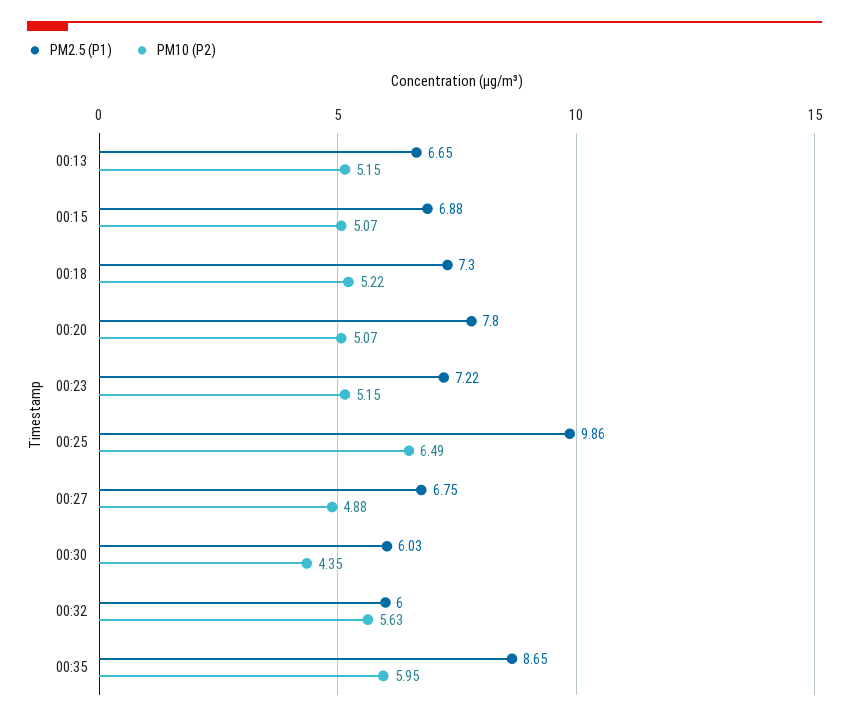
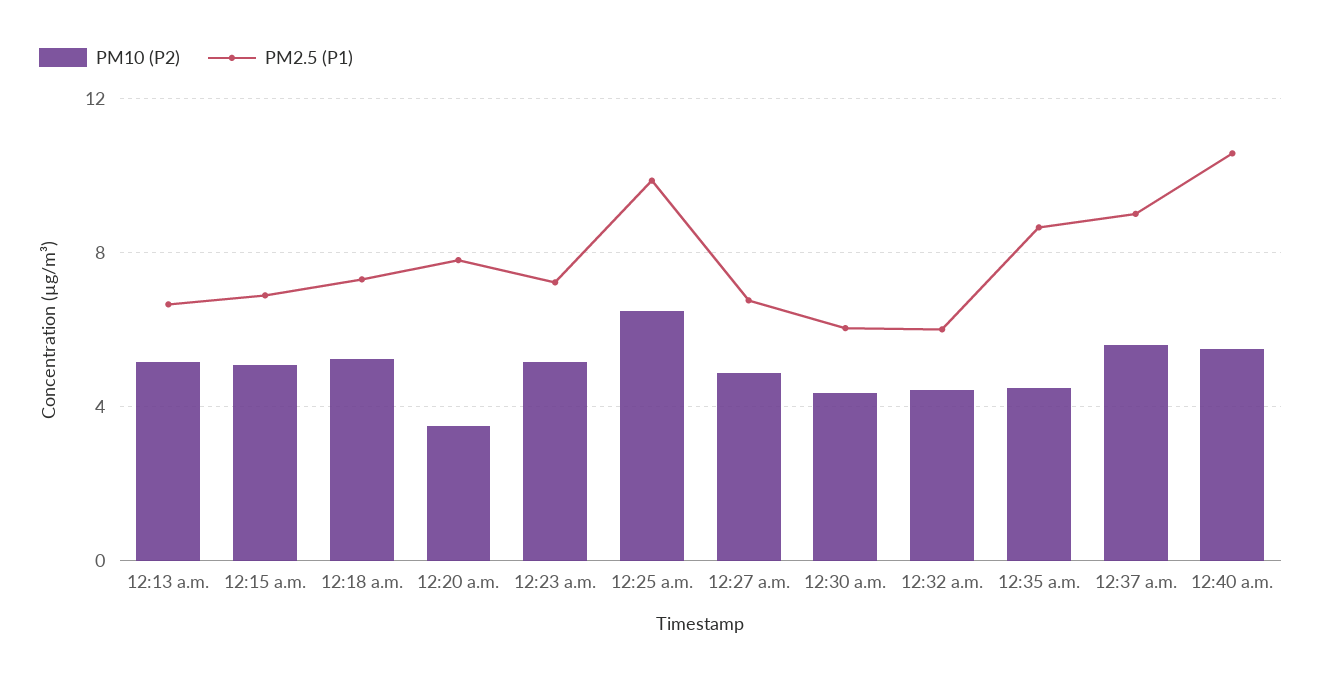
PM10 (P2), 00:20: 5.07 -> 3.5
PM10 (P2), 00:32: 5.63 -> 4.5
PM10 (P2), 00:35: 5.95 -> 4.5
PM10 (P2), 12:37 a.m.: none -> 5.5
PM2.5 (P1), 12:37 a.m.: none -> 9
PM10 (P2), 12:40 a.m.: none -> 5.5
PM2.5 (P1), 12:40 a.m.: none -> 10.5

